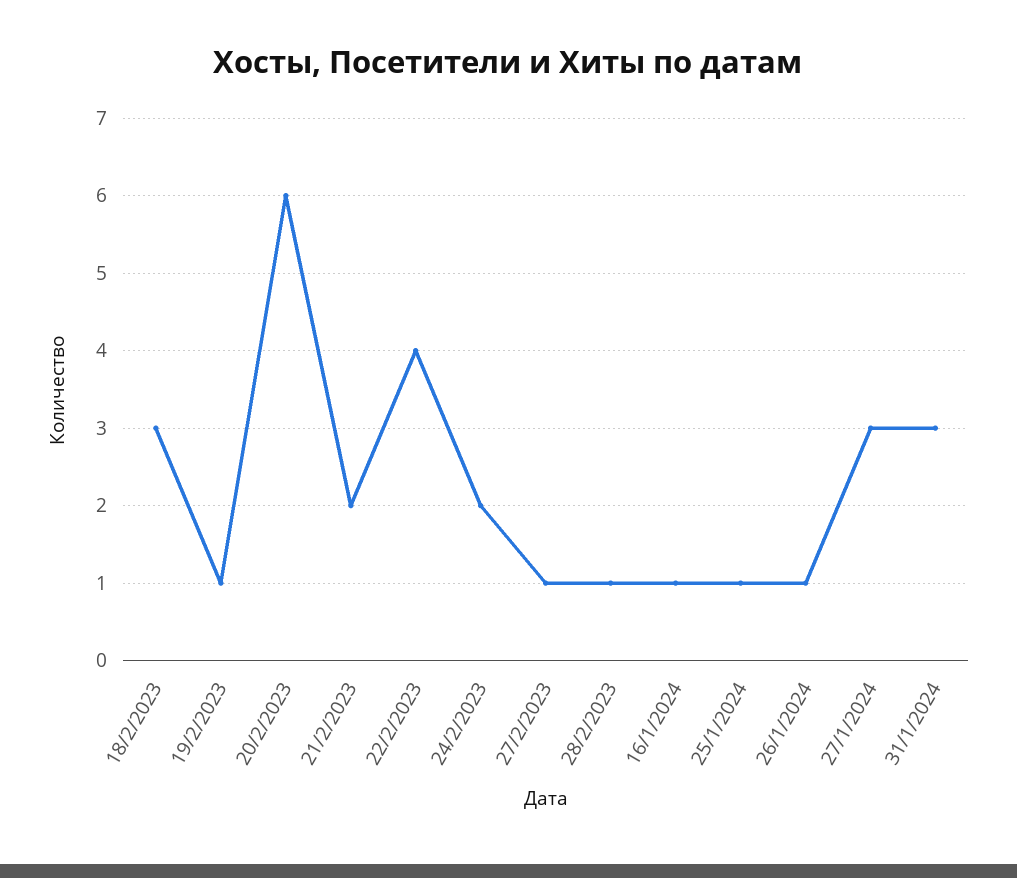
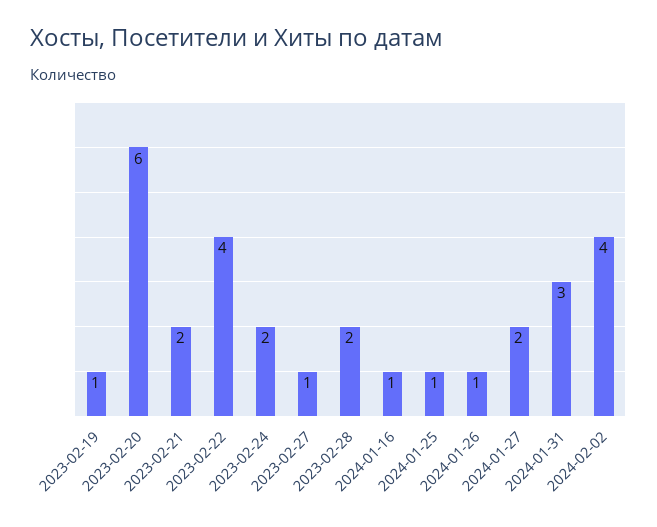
18/2/2023: 3 -> none
28/2/2023: 1 -> 2
27/1/2024: 3 -> 2
2024-02-02: none -> 4

